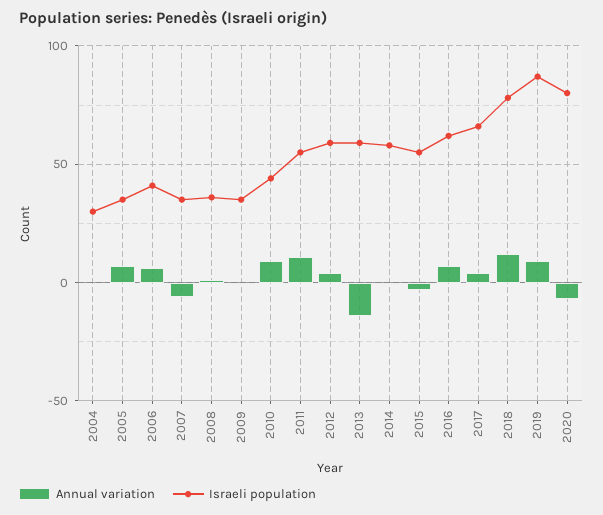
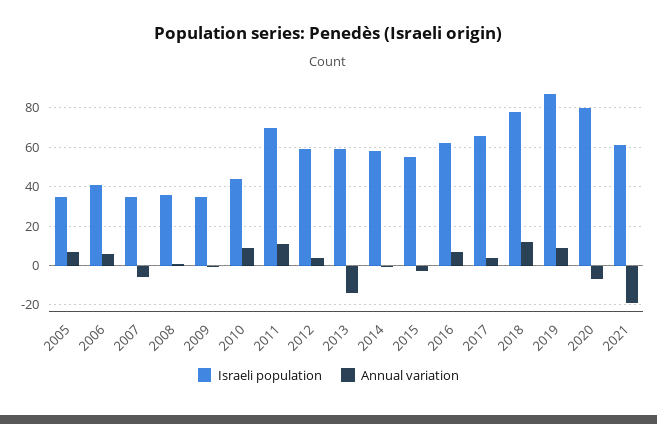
Annual variation, 2004: 0 -> none
Israeli population, 2004: 30 -> none
Israeli population, 2011: 55 -> 70
Israeli population, 2021: none -> 60
Annual variation, 2021: none -> -20

